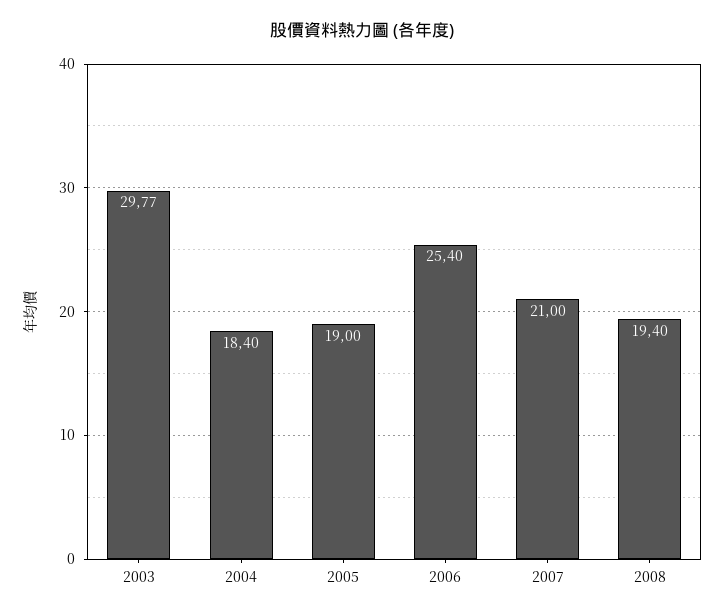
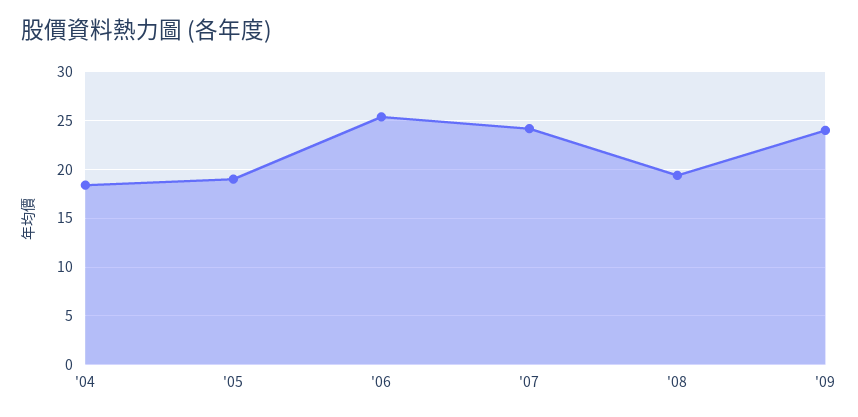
2003: 29.77 -> none
2007: 21 -> 24
'09: none -> 24

